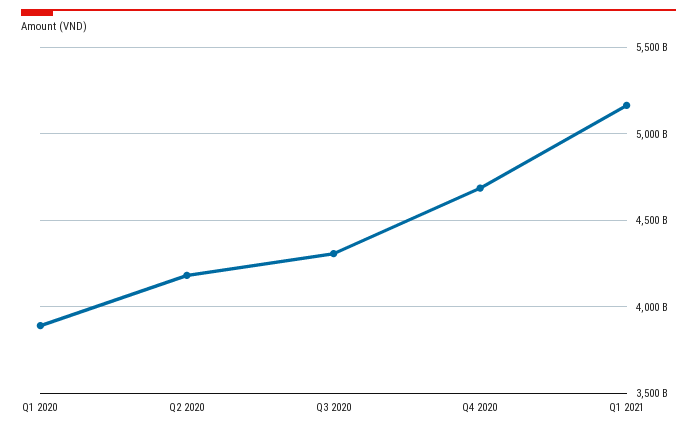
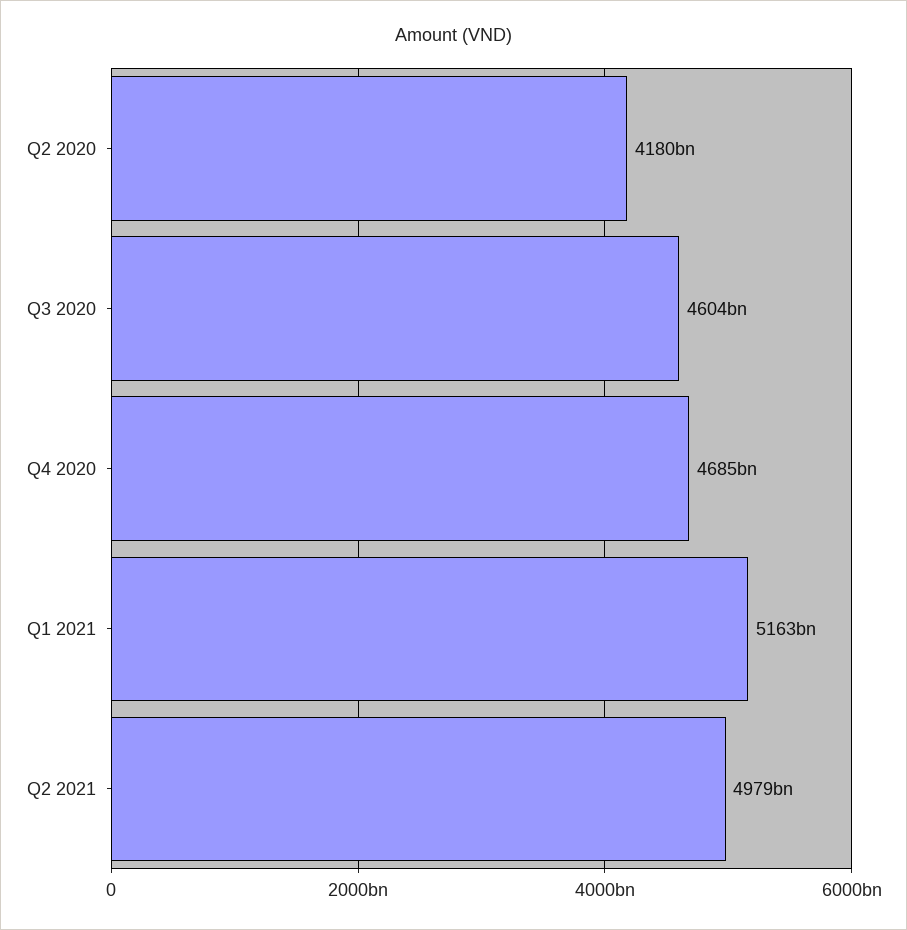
Q1 2020: 3900000000000 -> none
Q3 2020: 4300000000000 -> 4604000000000
Q2 2021: none -> 4979000000000

